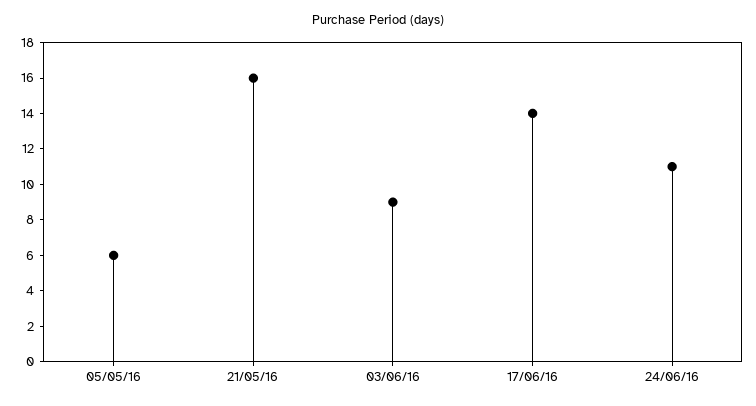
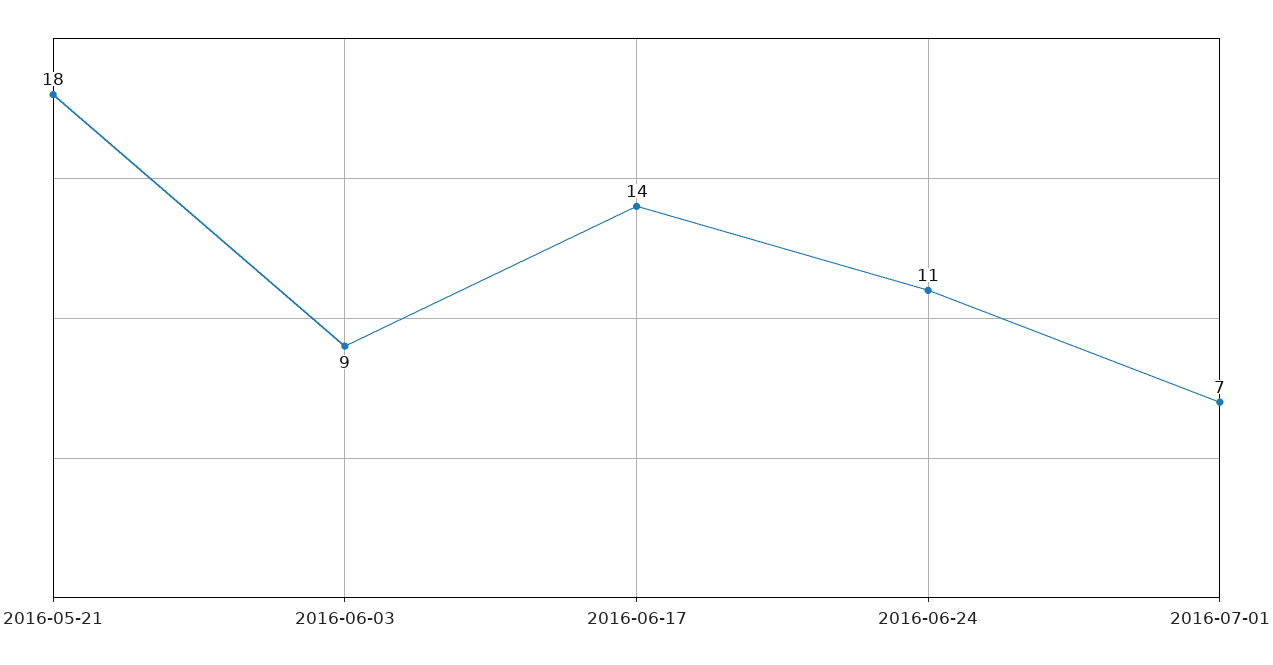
05/05/16: 6 -> none
21/05/16: 16 -> 18
2016-07-01: none -> 7

